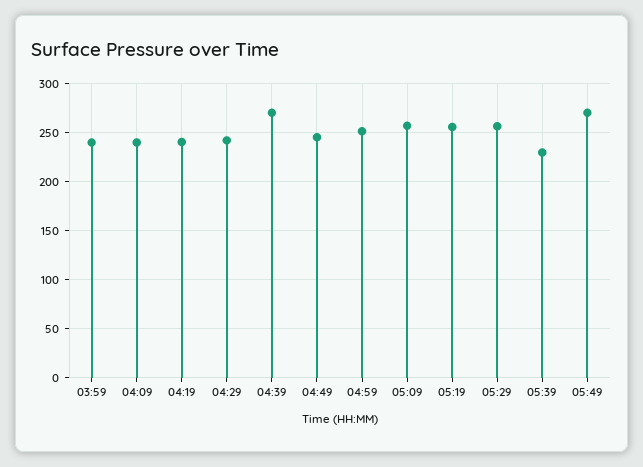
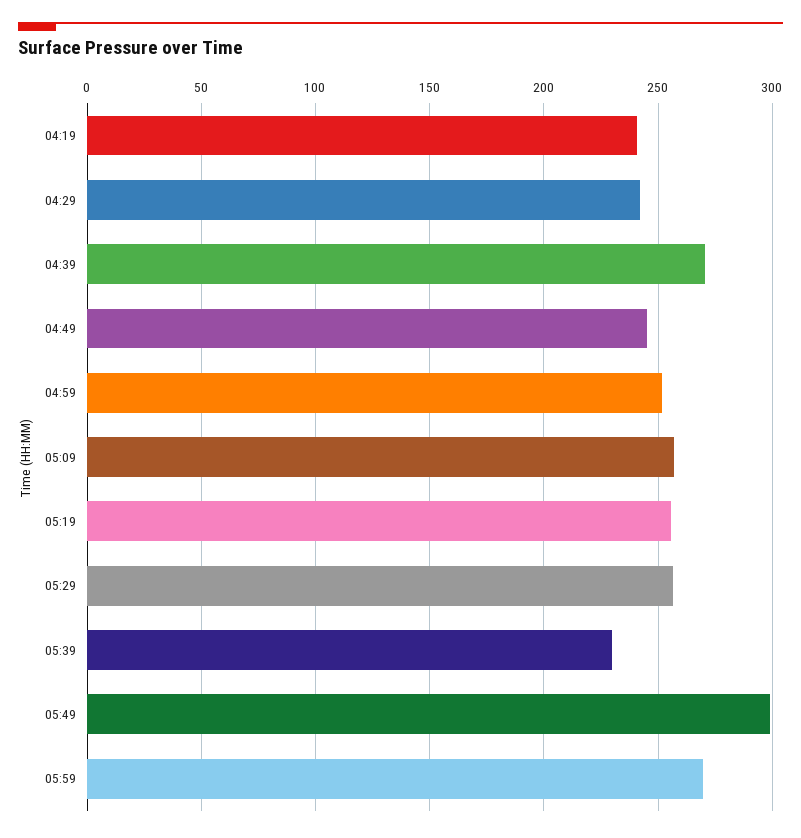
03:59: 240 -> none
04:09: 240 -> none
05:49: 270 -> 300
05:59: none -> 270

